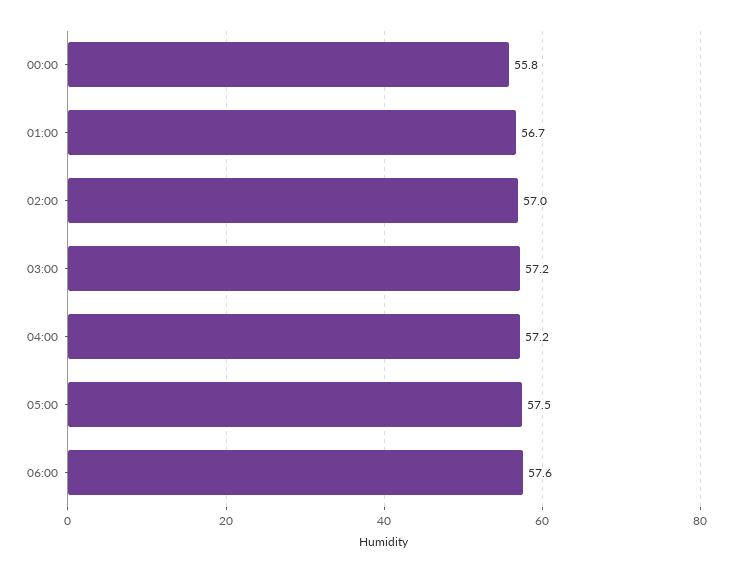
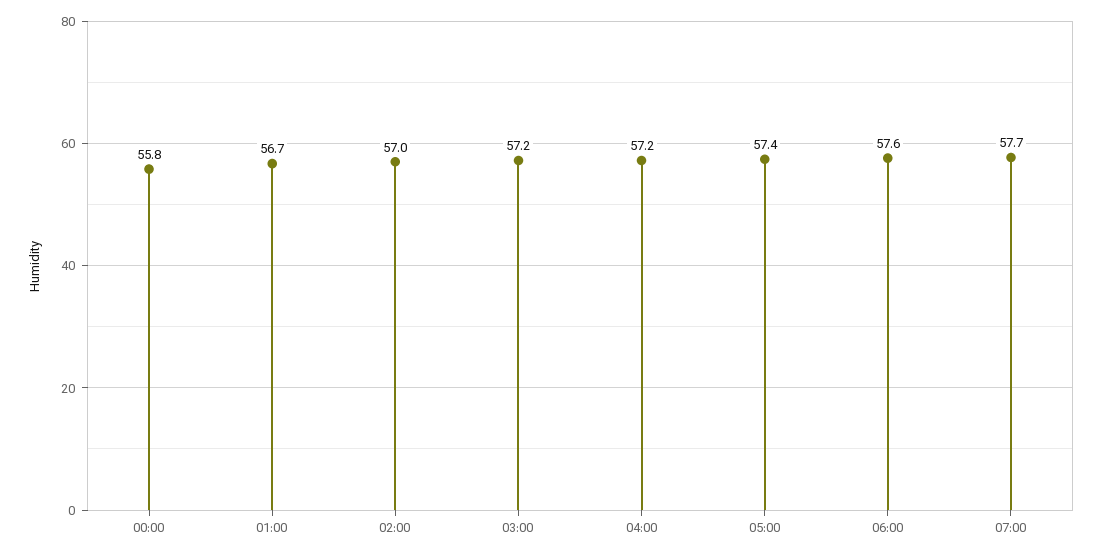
05:00: 57.5 -> 57.4
07:00: none -> 57.7

